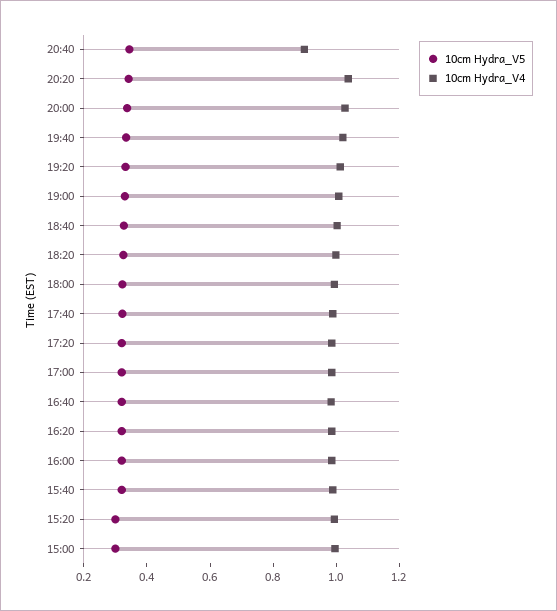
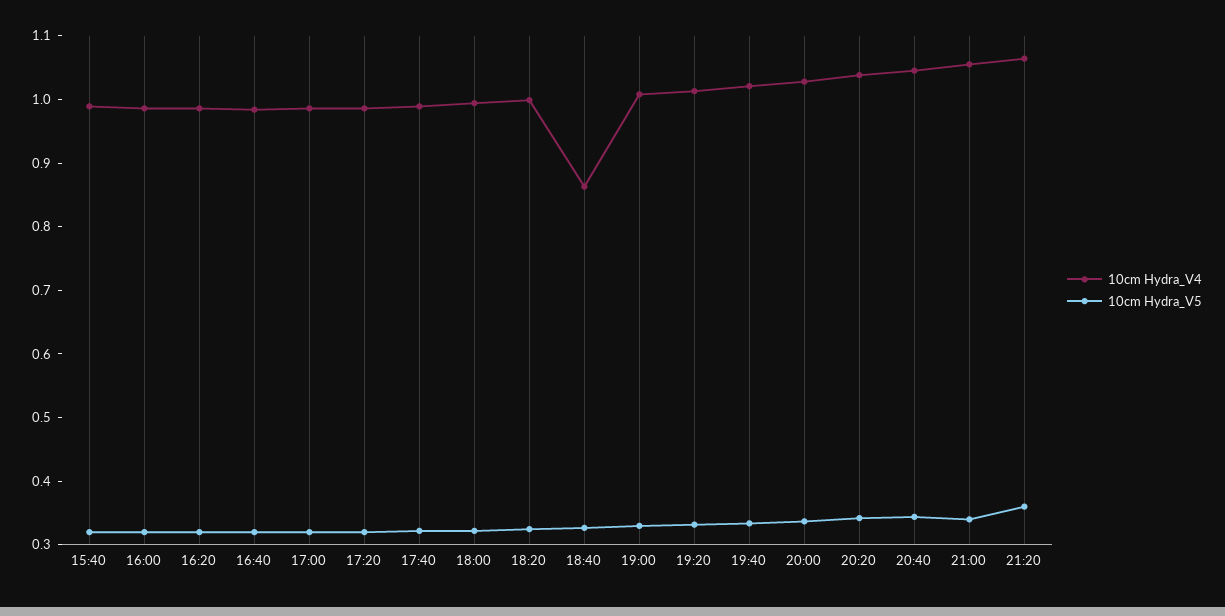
10cm Hydra_V4, 20:40: 0.9 -> 1.04
10cm Hydra_V4, 18:40: 1 -> 0.86
10cm Hydra_V5, 15:20: 0.3 -> none
10cm Hydra_V4, 15:20: 1 -> none
10cm Hydra_V5, 15:00: 0.3 -> none
10cm Hydra_V4, 15:00: 1 -> none
10cm Hydra_V4, 21:00: none -> 1.06
10cm Hydra_V5, 21:00: none -> 0.34
10cm Hydra_V4, 21:20: none -> 1.06
10cm Hydra_V5, 21:20: none -> 0.36

